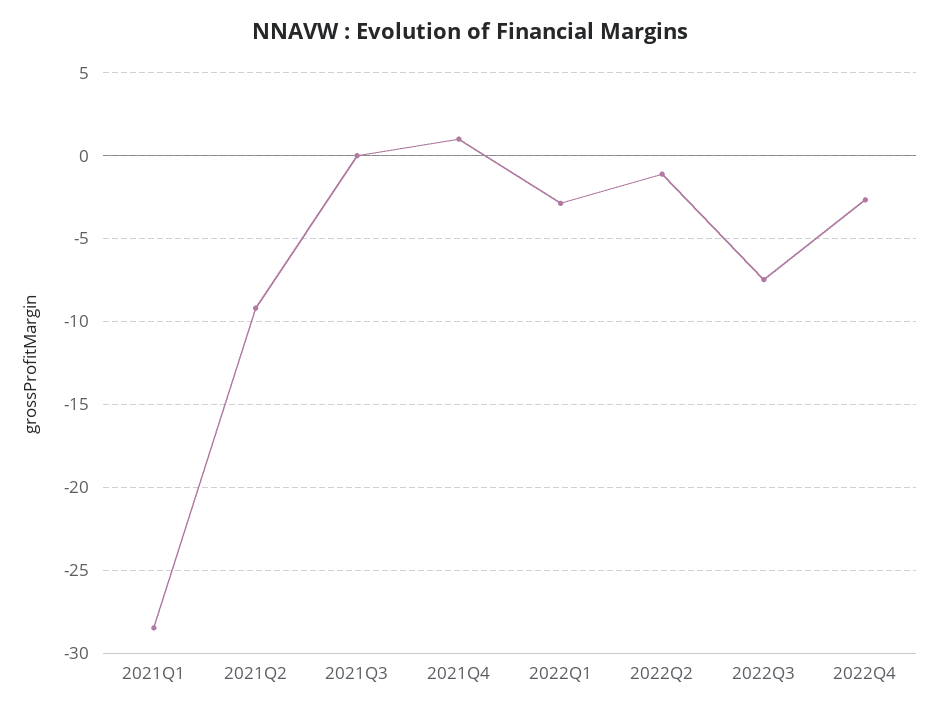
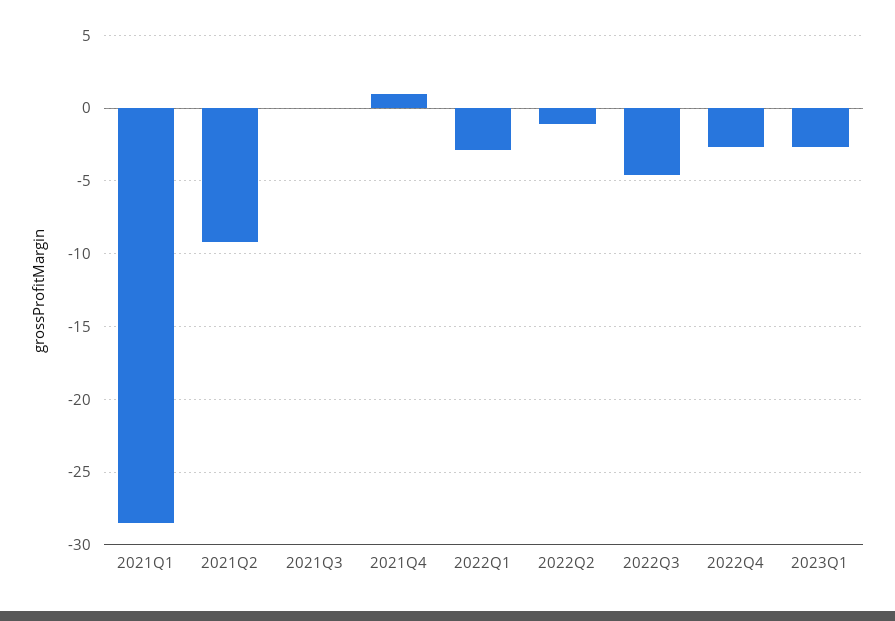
2022Q3: -7.5 -> -4.5
2023Q1: none -> -2.5

